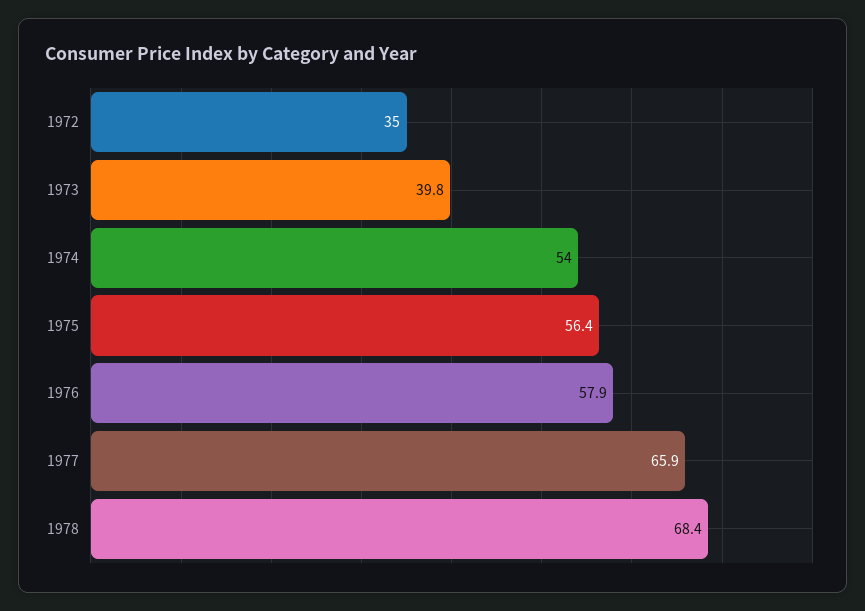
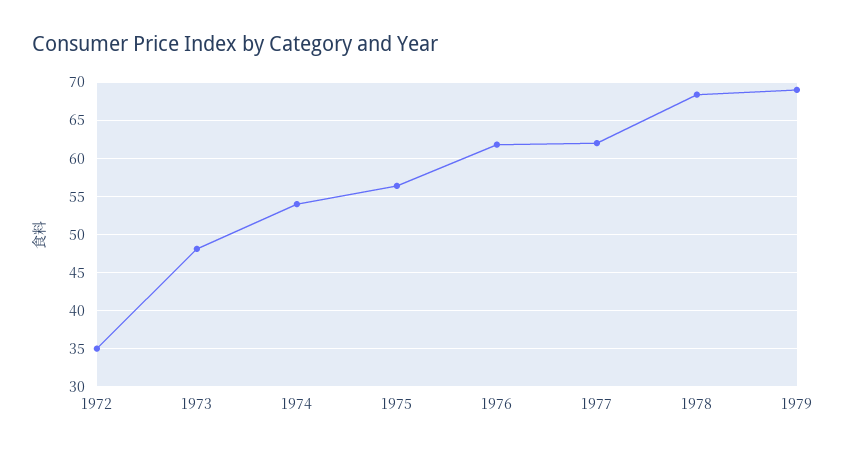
1973: 39.8 -> 48
1976: 57.9 -> 62
1977: 65.9 -> 62
1979: none -> 69

